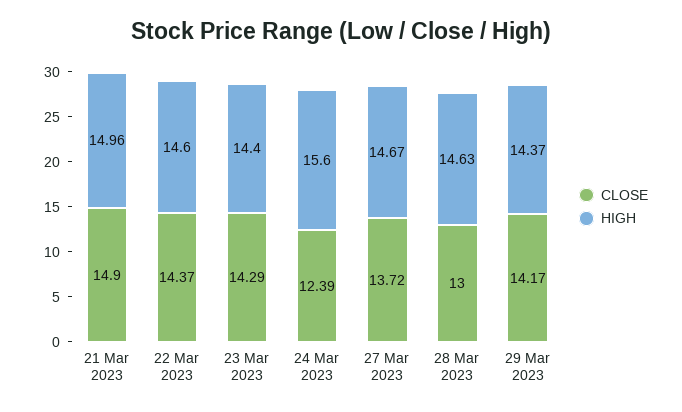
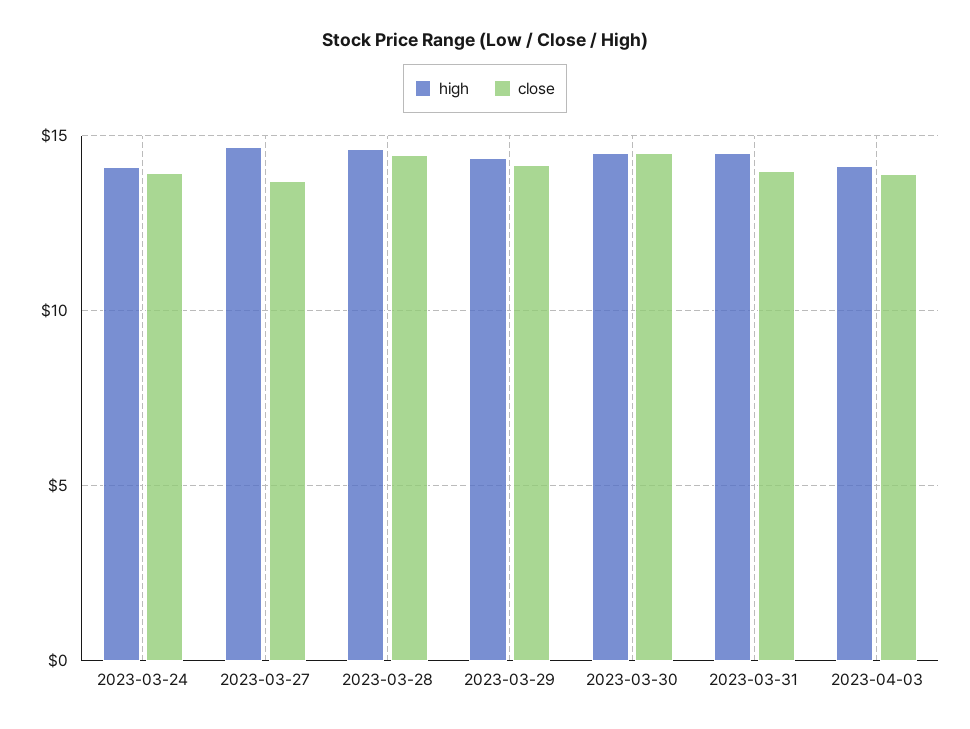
CLOSE, 21 Mar 2023: 14.9 -> none
HIGH, 21 Mar 2023: 14.96 -> none
CLOSE, 22 Mar 2023: 14.37 -> none
HIGH, 22 Mar 2023: 14.6 -> none
CLOSE, 23 Mar 2023: 14.29 -> none
HIGH, 23 Mar 2023: 14.4 -> none
CLOSE, 24 Mar 2023: 12.39 -> 14
HIGH, 24 Mar 2023: 15.6 -> 14
CLOSE, 28 Mar 2023: 13 -> 14.5
HIGH, 2023-03-30: none -> 14.5
CLOSE, 2023-03-30: none -> 14.5
HIGH, 2023-03-31: none -> 14.5
CLOSE, 2023-03-31: none -> 14
HIGH, 2023-04-03: none -> 14
CLOSE, 2023-04-03: none -> 14

